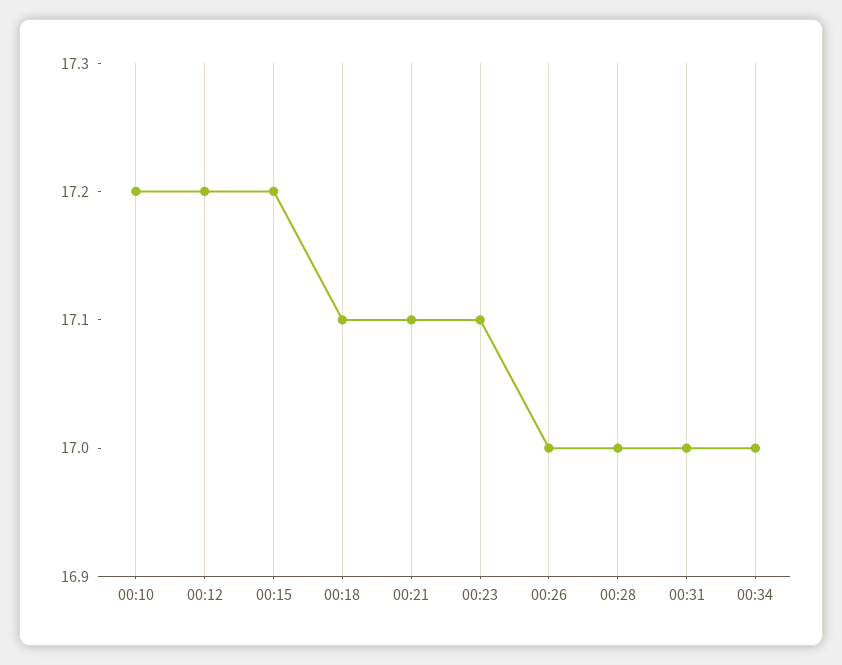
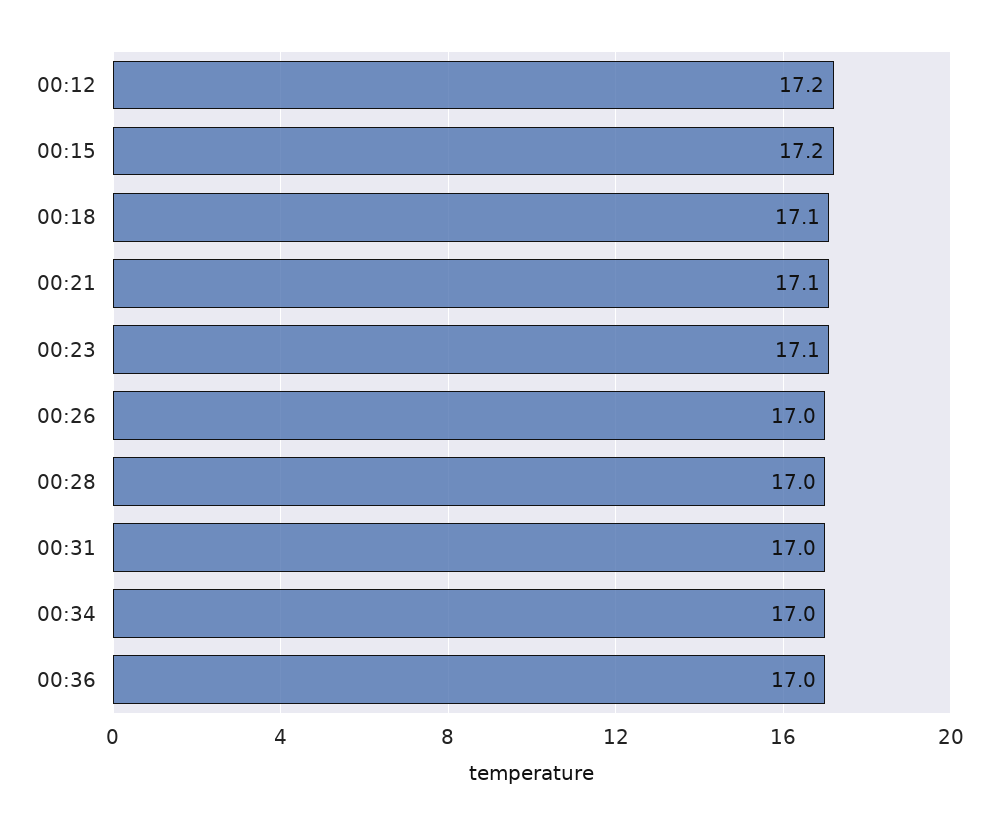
00:10: 17.2 -> none
00:36: none -> 17

